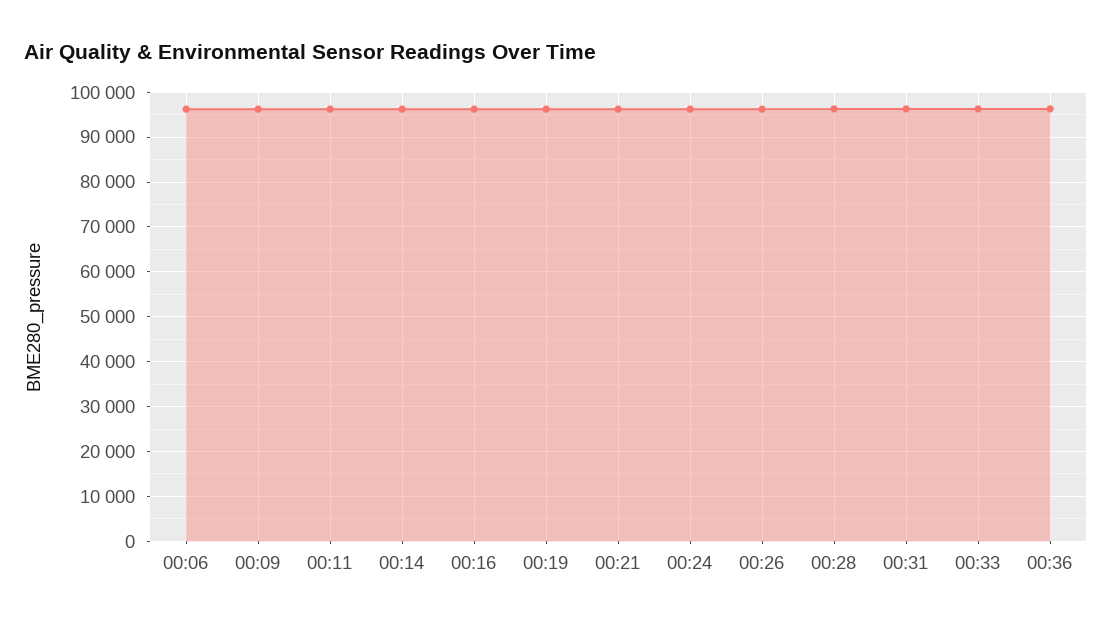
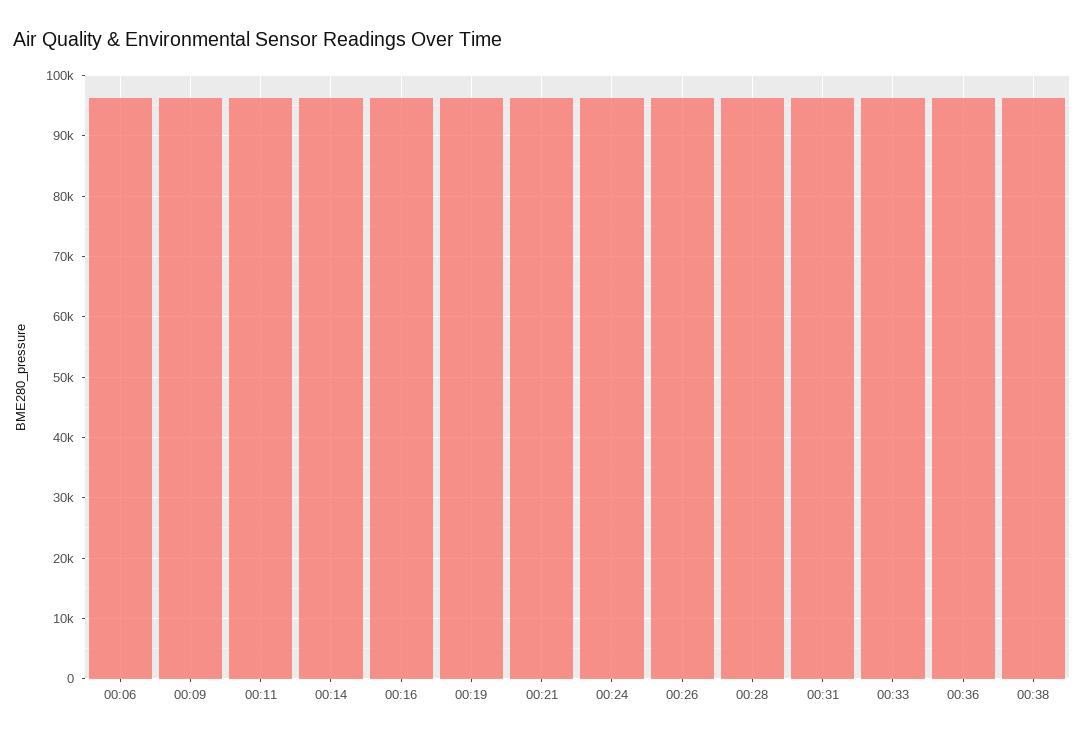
00:38: none -> 96000

